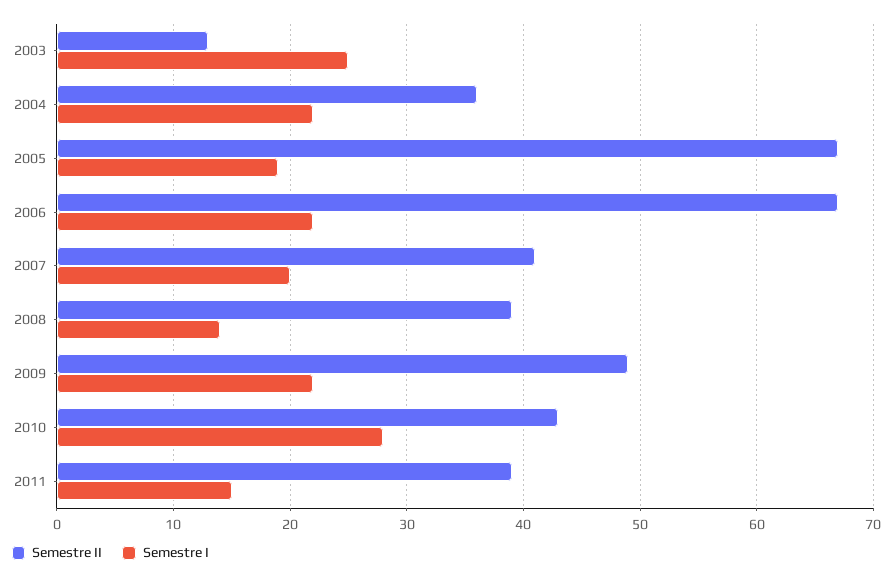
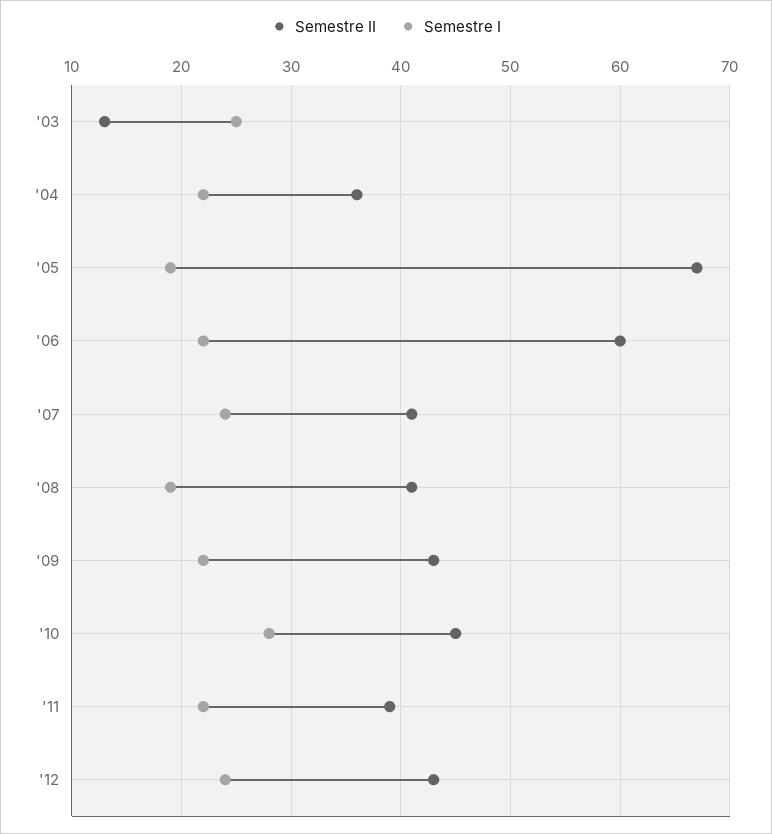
Semestre II, 2006: 67 -> 60
Semestre I, 2007: 20 -> 24
Semestre II, 2008: 39 -> 41
Semestre I, 2008: 14 -> 19
Semestre II, 2009: 49 -> 43
Semestre II, 2010: 43 -> 45
Semestre I, 2011: 15 -> 22
Semestre II, '12: none -> 43
Semestre I, '12: none -> 24

